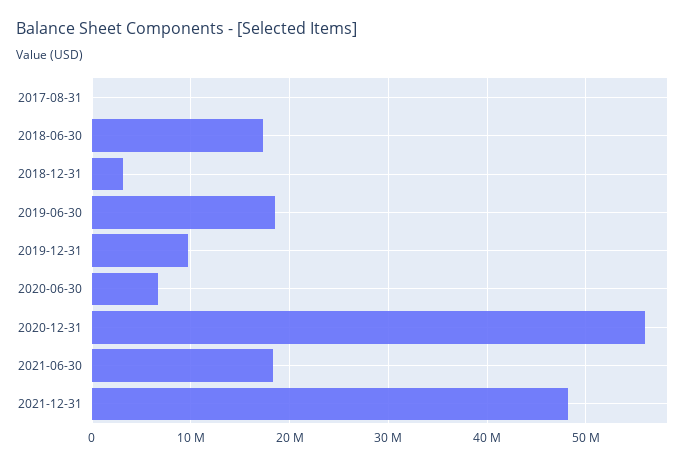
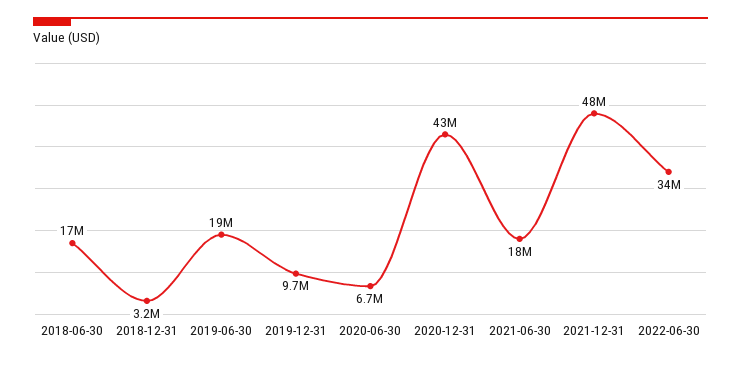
2017-08-31: 0 -> none
2020-12-31: 56000000 -> 43000000
2022-06-30: none -> 34000000

